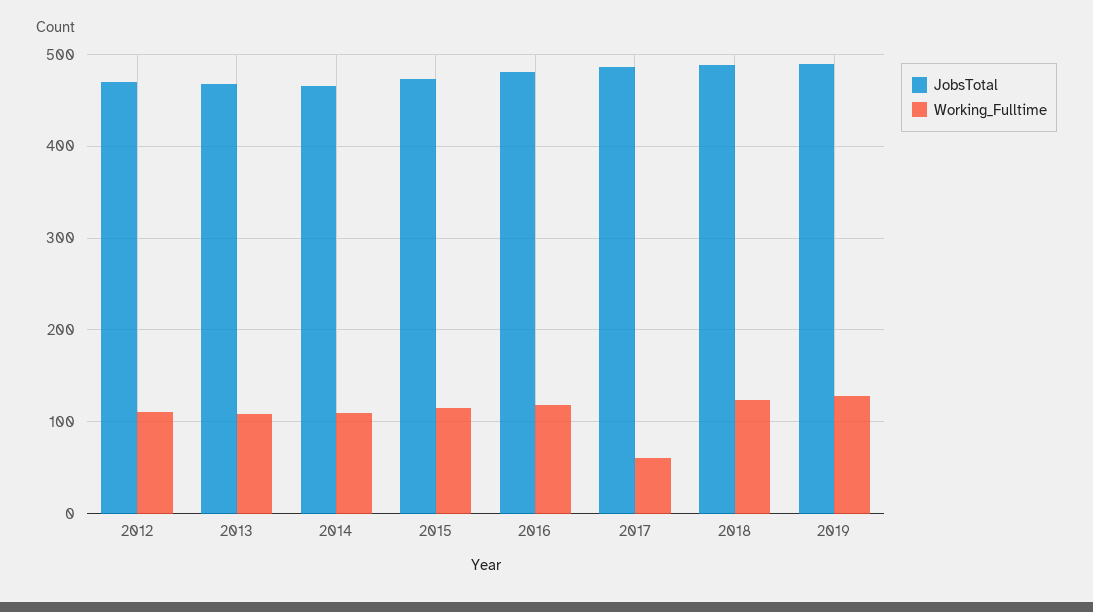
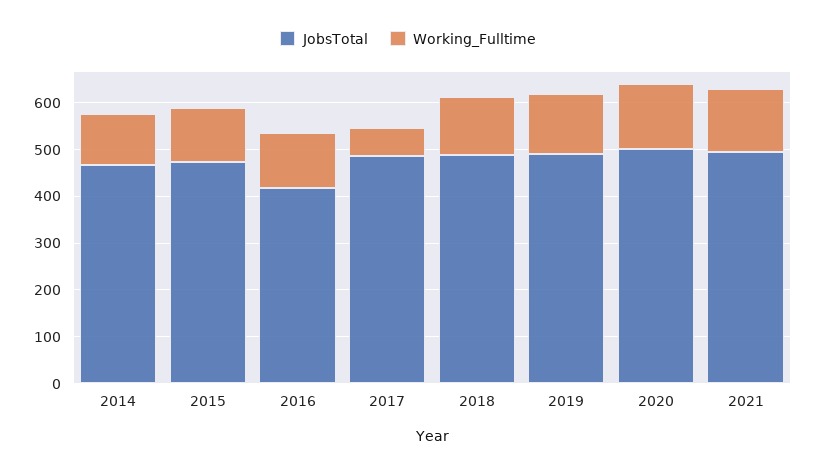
JobsTotal, 2012: 470 -> none
Working_Fulltime, 2012: 110 -> none
JobsTotal, 2013: 470 -> none
Working_Fulltime, 2013: 110 -> none
JobsTotal, 2016: 480 -> 420
JobsTotal, 2020: none -> 500
Working_Fulltime, 2020: none -> 140
JobsTotal, 2021: none -> 500
Working_Fulltime, 2021: none -> 140

